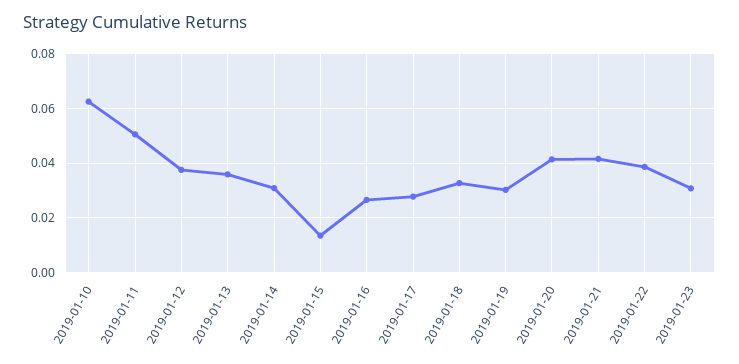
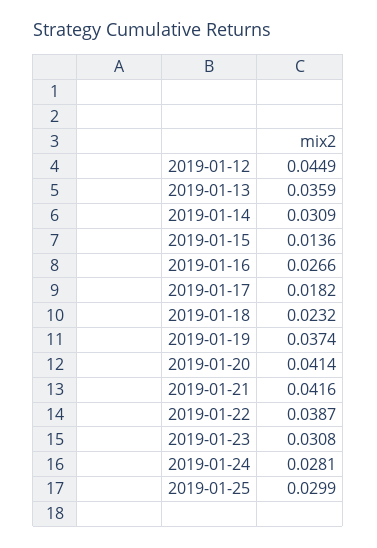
2019-01-10: 0.0625 -> none
2019-01-11: 0.05 -> none
2019-01-12: 0.0375 -> 0.0449
2019-01-17: 0.0275 -> 0.0182
2019-01-18: 0.0325 -> 0.0232
2019-01-19: 0.03 -> 0.0374
2019-01-24: none -> 0.0281
2019-01-25: none -> 0.0299

